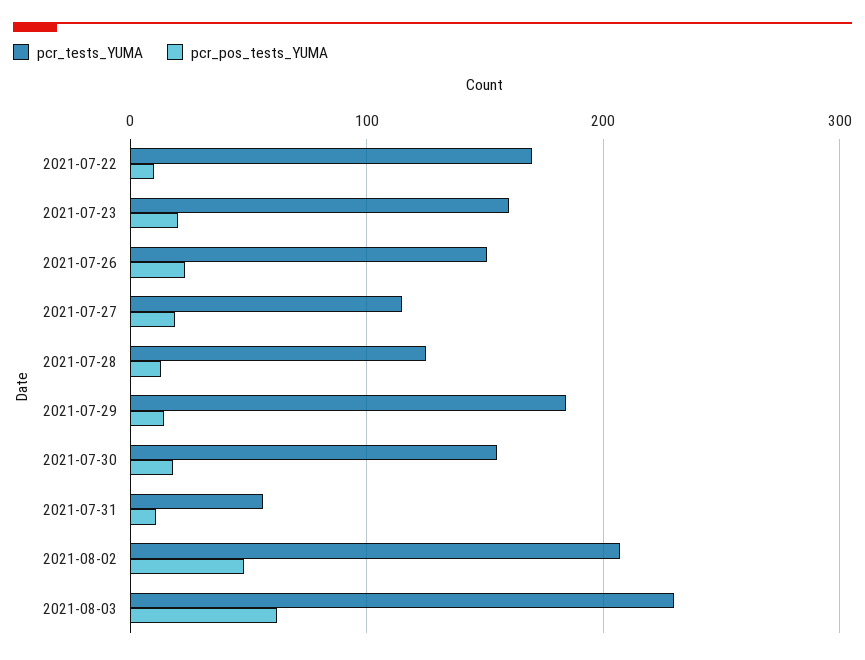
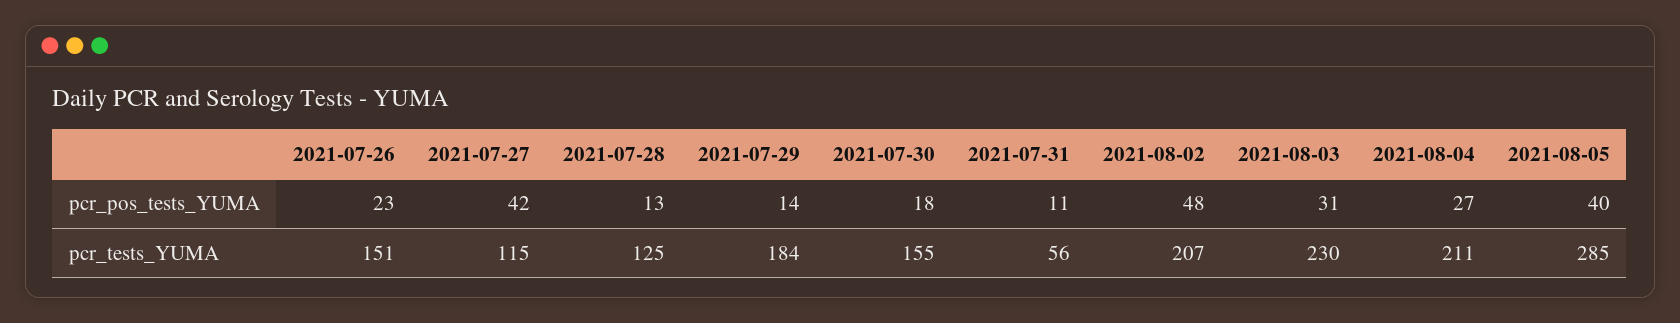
pcr_tests_YUMA, 2021-07-22: 170 -> none
pcr_pos_tests_YUMA, 2021-07-22: 10 -> none
pcr_tests_YUMA, 2021-07-23: 160 -> none
pcr_pos_tests_YUMA, 2021-07-23: 20 -> none
pcr_pos_tests_YUMA, 2021-07-27: 20 -> 42
pcr_pos_tests_YUMA, 2021-08-03: 60 -> 31
pcr_pos_tests_YUMA, 2021-08-04: none -> 27
pcr_pos_tests_YUMA, 2021-08-05: none -> 40
pcr_tests_YUMA, 2021-08-04: none -> 211
pcr_tests_YUMA, 2021-08-05: none -> 285

